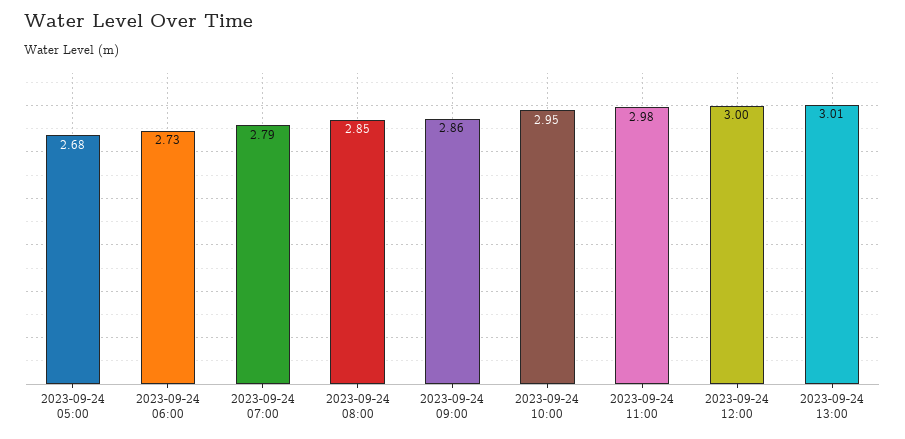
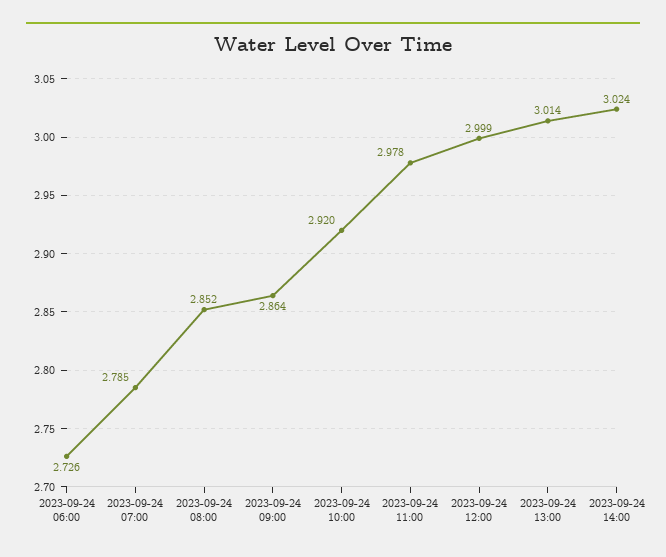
2023-09-24 05:00: 2.68 -> none
2023-09-24 10:00: 2.95 -> 2.92
2023-09-24 14:00: none -> 3.024

